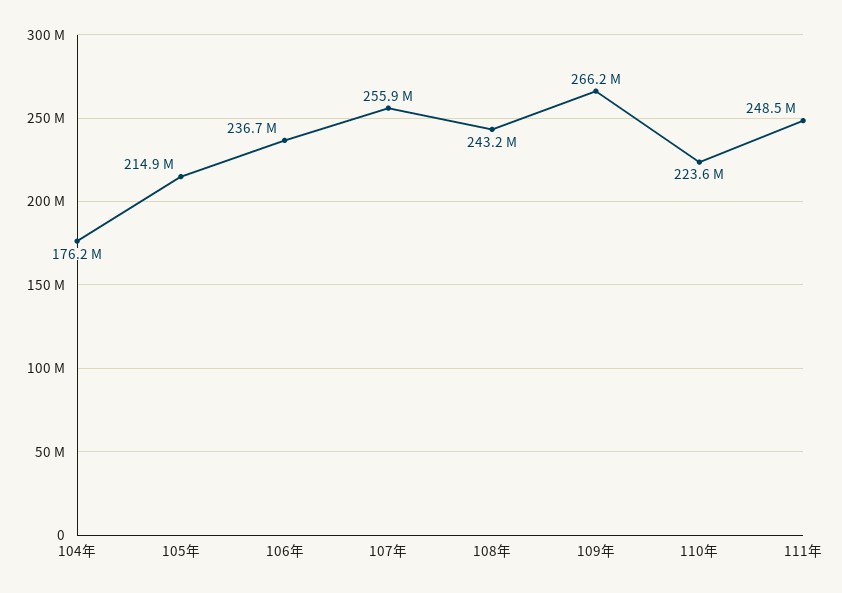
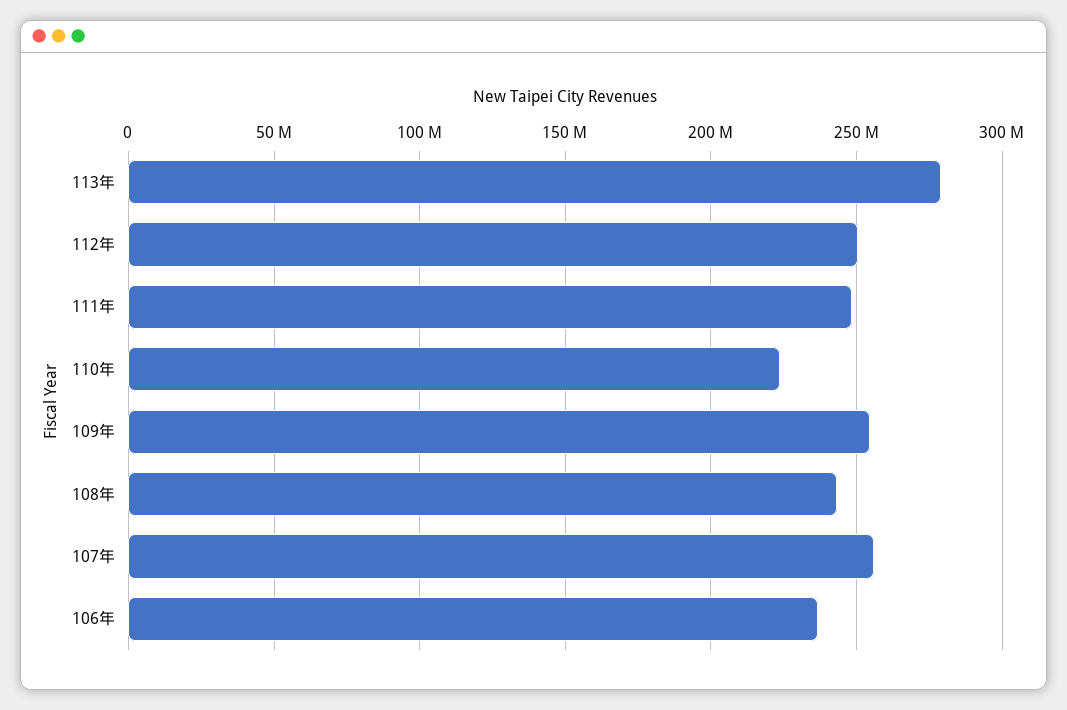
104年: 176200000 -> none
105年: 214900000 -> none
109年: 266200000 -> 255000000
113年: none -> 280000000
112年: none -> 250000000

